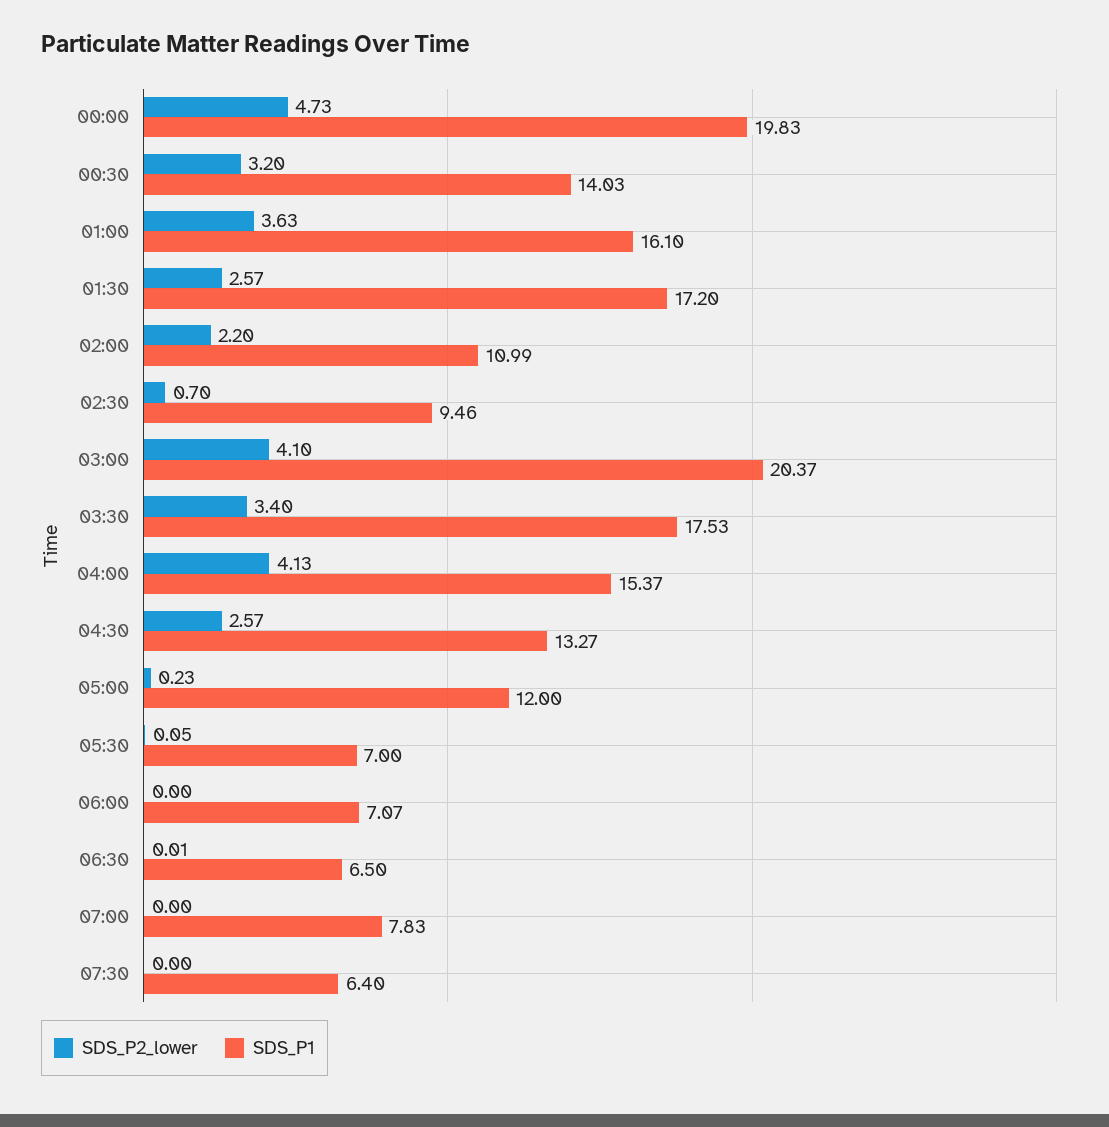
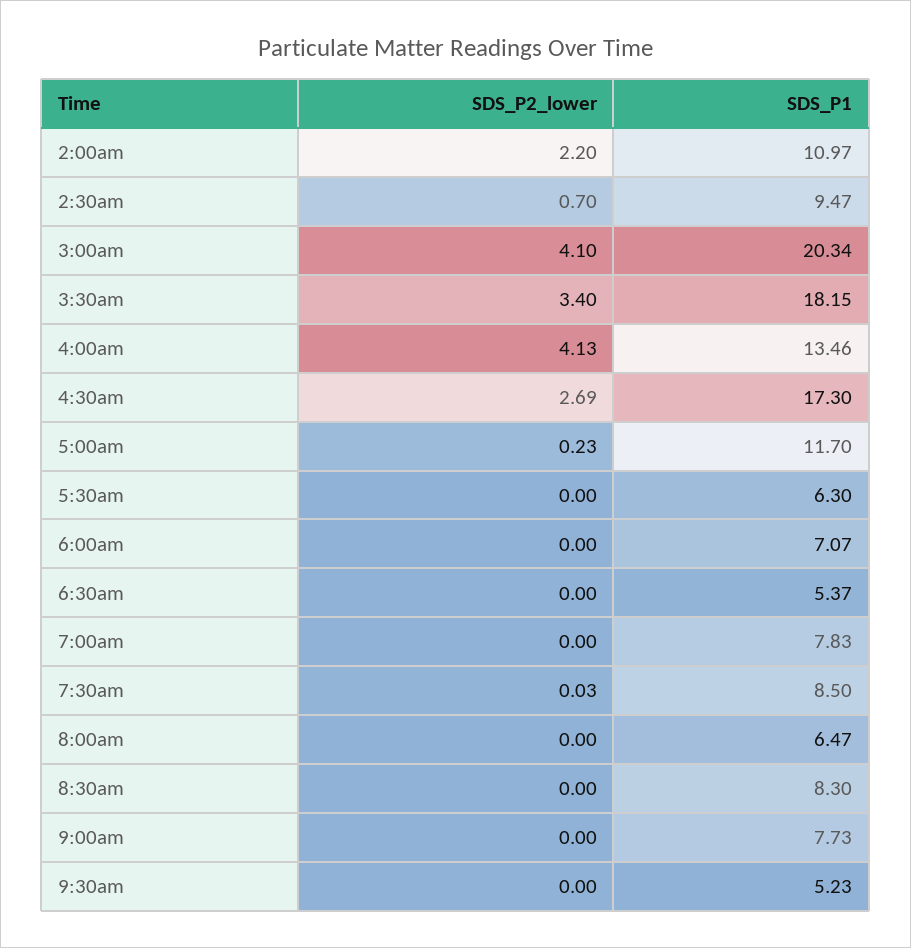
SDS_P2_lower, 00:00: 4.73 -> none
SDS_P1, 00:00: 19.83 -> none
SDS_P2_lower, 00:30: 3.2 -> none
SDS_P1, 00:30: 14.03 -> none
SDS_P2_lower, 01:00: 3.63 -> none
SDS_P1, 01:00: 16.1 -> none
SDS_P2_lower, 01:30: 2.57 -> none
SDS_P1, 01:30: 17.2 -> none
SDS_P1, 02:00: 10.99 -> 10.97
SDS_P1, 02:30: 9.46 -> 9.47
SDS_P1, 03:00: 20.37 -> 20.34
SDS_P1, 03:30: 17.53 -> 18.15
SDS_P1, 04:00: 15.37 -> 13.46
SDS_P2_lower, 04:30: 2.57 -> 2.69
SDS_P1, 04:30: 13.27 -> 17.3
SDS_P1, 05:00: 12 -> 11.7
SDS_P2_lower, 05:30: 0.05 -> 0
SDS_P1, 05:30: 7 -> 6.3
SDS_P2_lower, 06:30: 0.01 -> 0
SDS_P1, 06:30: 6.5 -> 5.37
SDS_P2_lower, 07:30: 0 -> 0.03
SDS_P1, 07:30: 6.4 -> 8.5
SDS_P2_lower, 8:00am: none -> 0
SDS_P1, 8:00am: none -> 6.47
SDS_P2_lower, 8:30am: none -> 0
SDS_P1, 8:30am: none -> 8.3
SDS_P2_lower, 9:00am: none -> 0
SDS_P1, 9:00am: none -> 7.73
SDS_P2_lower, 9:30am: none -> 0
SDS_P1, 9:30am: none -> 5.23

